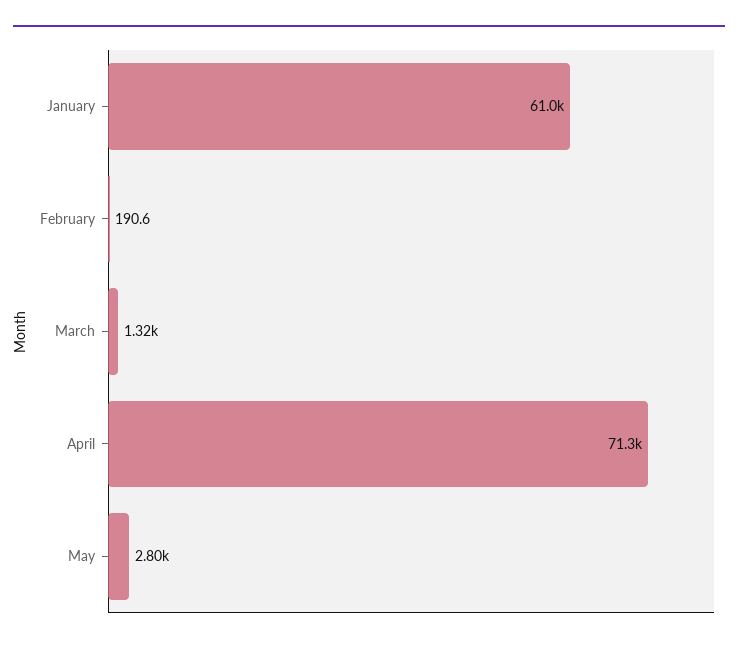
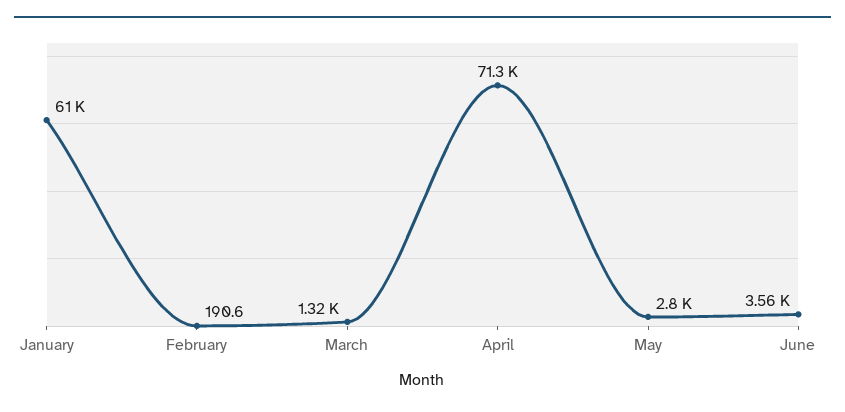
June: none -> 3560

